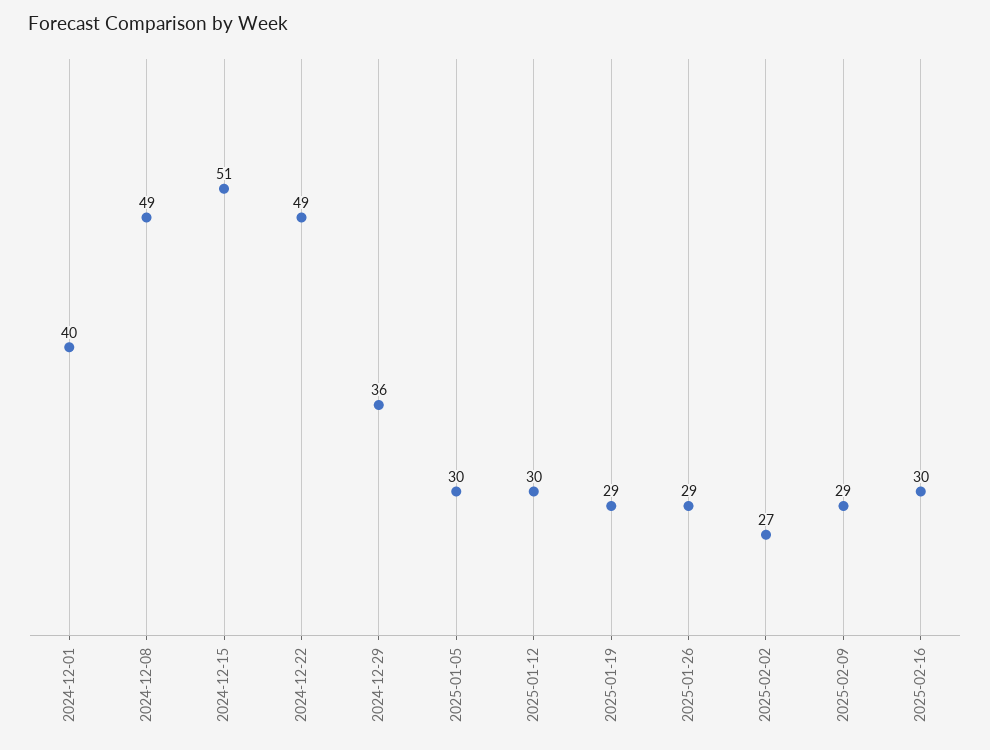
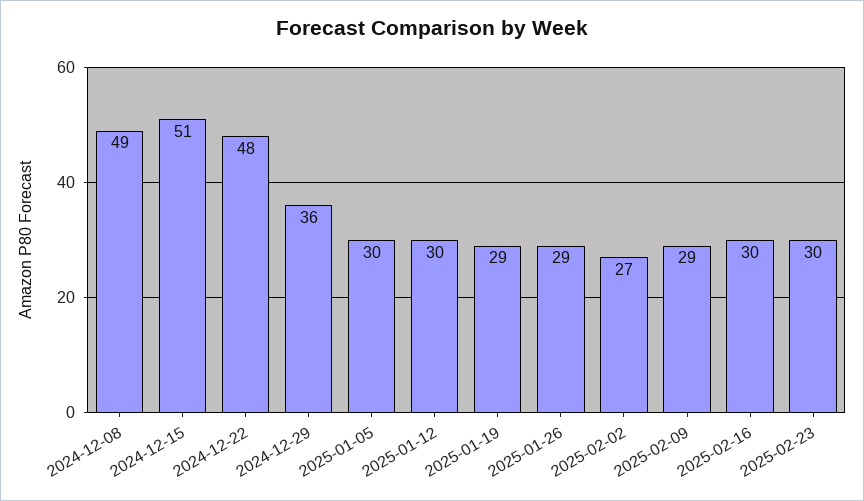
2024-12-01: 40 -> none
2024-12-22: 49 -> 48
2025-02-23: none -> 30

